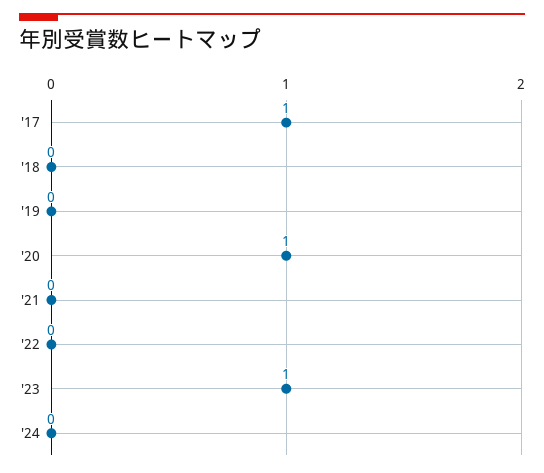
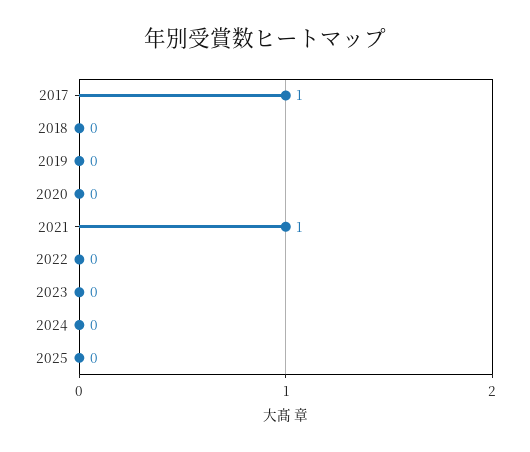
'20: 1 -> 0
'21: 0 -> 1
'23: 1 -> 0
2025: none -> 0

